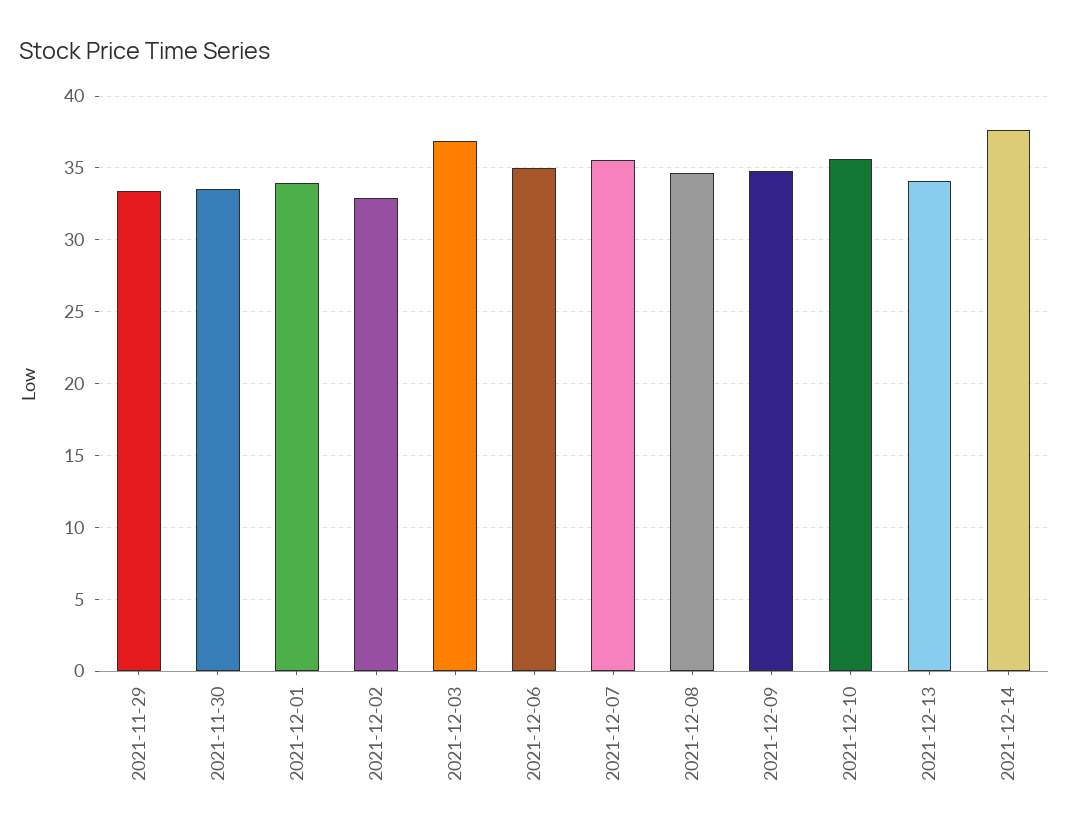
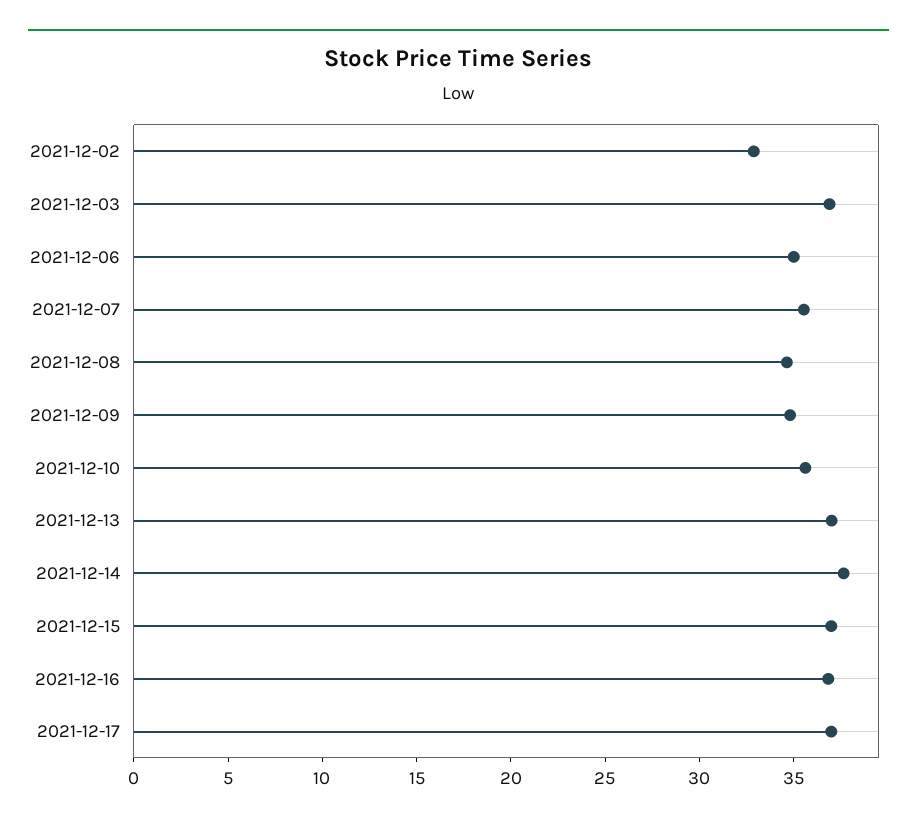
2021-11-29: 33.5 -> none
2021-11-30: 33.5 -> none
2021-12-01: 34 -> none
2021-12-13: 34 -> 37
2021-12-15: none -> 37
2021-12-16: none -> 37
2021-12-17: none -> 37

